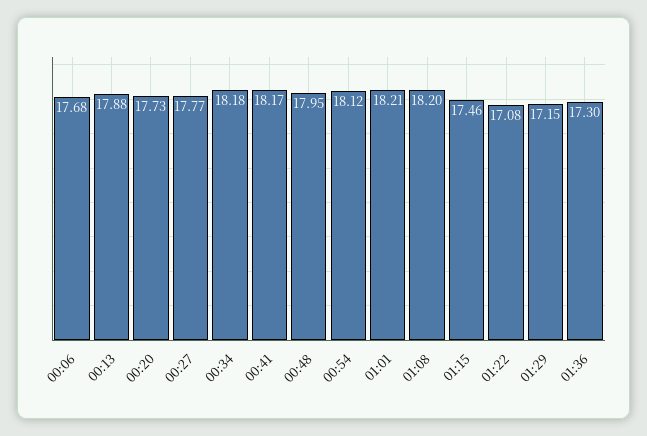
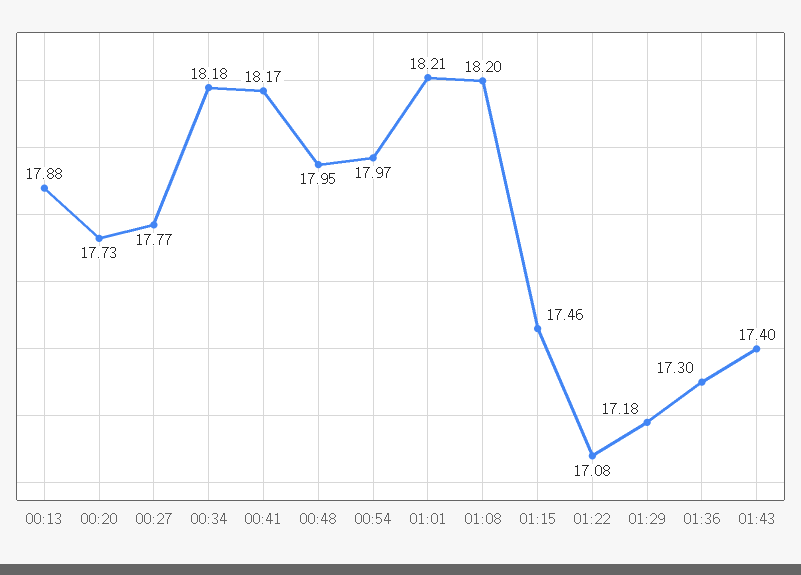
00:06: 17.68 -> none
00:54: 18.12 -> 17.97
01:29: 17.15 -> 17.18
01:43: none -> 17.4

